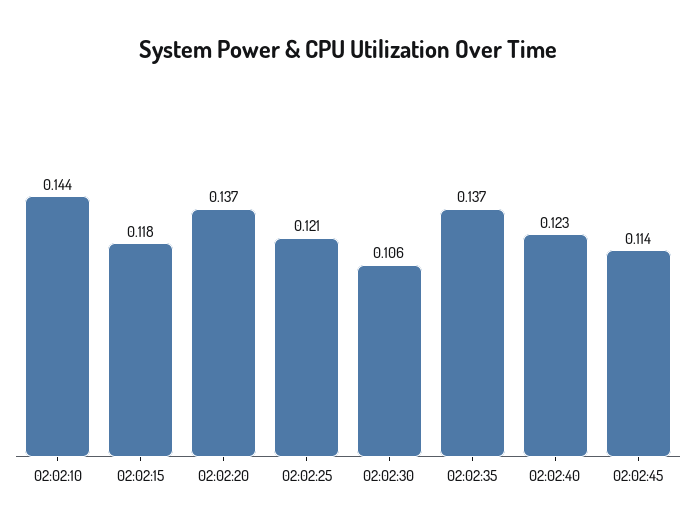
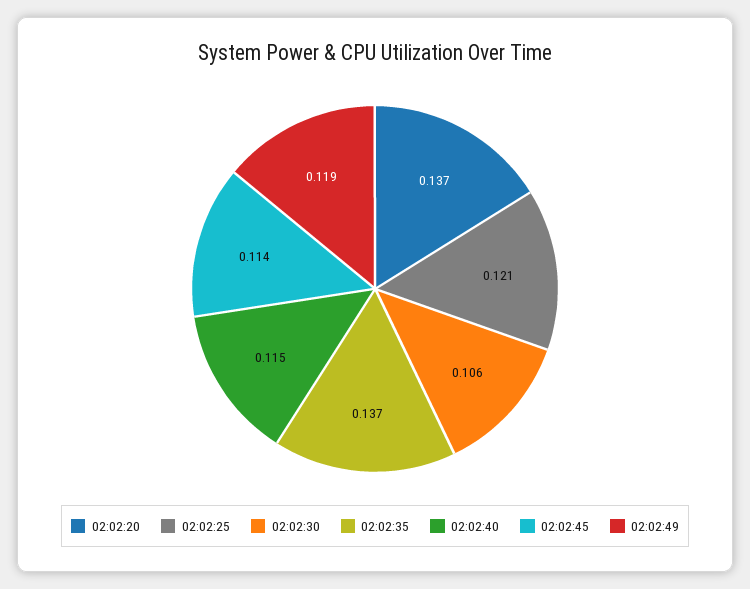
02:02:10: 0.144 -> none
02:02:15: 0.118 -> none
02:02:40: 0.123 -> 0.115
02:02:49: none -> 0.119

